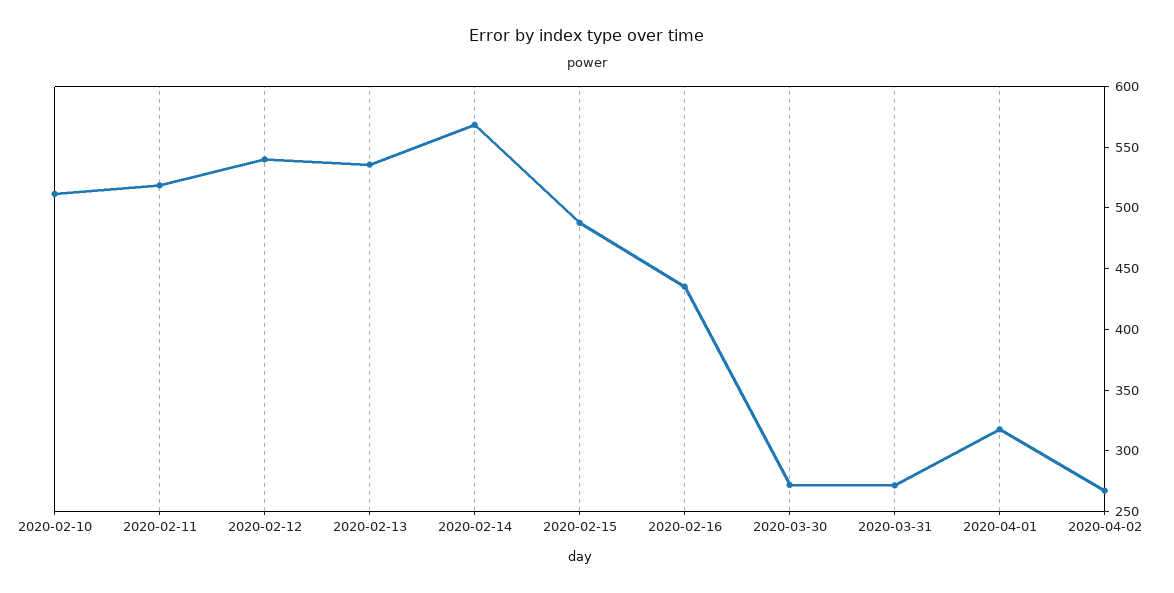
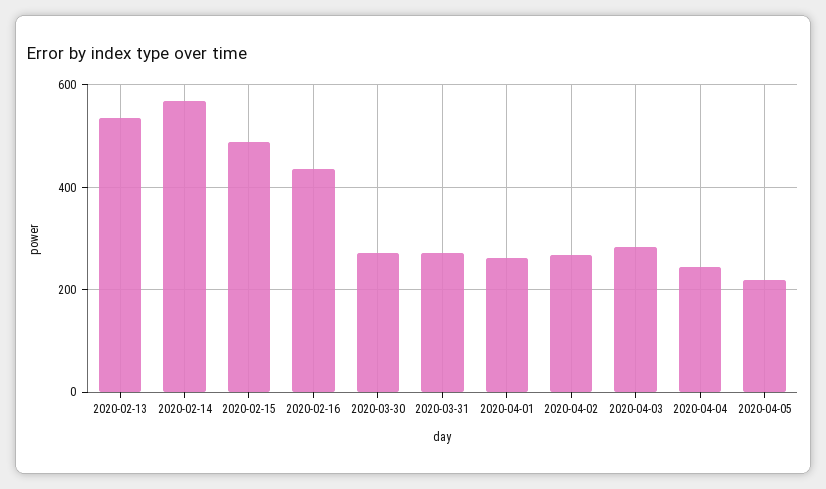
2020-02-10: 510 -> none
2020-02-11: 520 -> none
2020-02-12: 540 -> none
2020-04-01: 320 -> 260
2020-04-03: none -> 280
2020-04-04: none -> 240
2020-04-05: none -> 220

